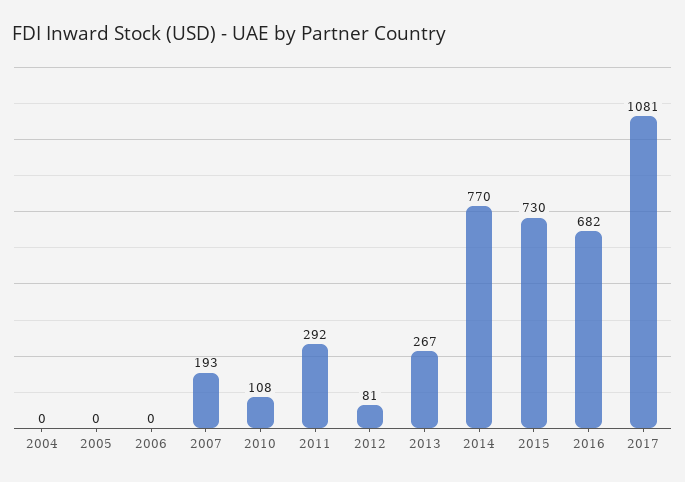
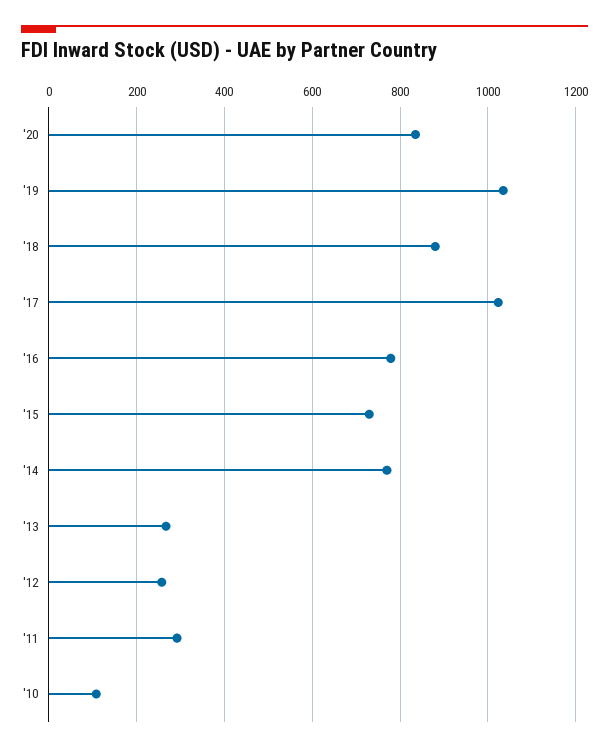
2004: 0 -> none
2005: 0 -> none
2006: 0 -> none
2007: 193 -> none
2012: 81 -> 260
2016: 682 -> 780
2017: 1081 -> 1020
'20: none -> 840
'19: none -> 1040
'18: none -> 880

